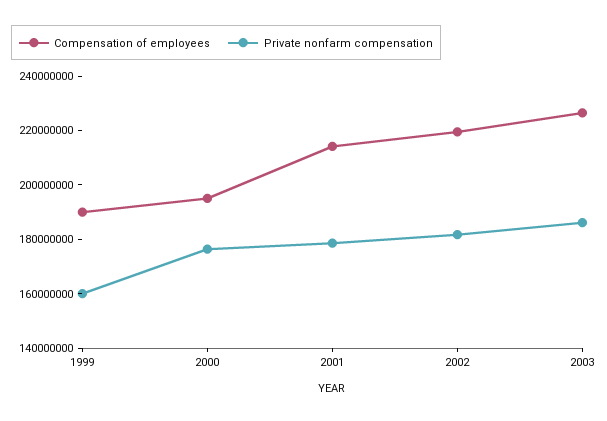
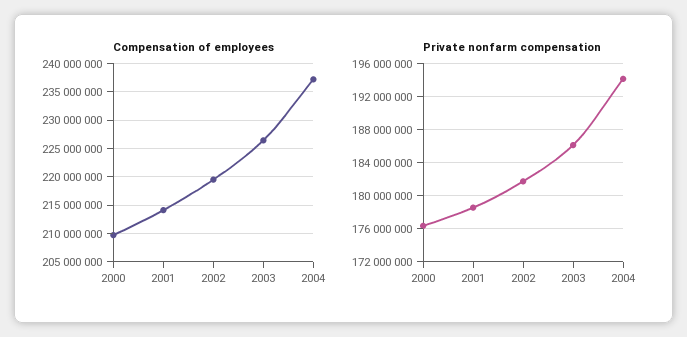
Compensation of employees, 1999: 190000000 -> none
Private nonfarm compensation, 1999: 160000000 -> none
Compensation of employees, 2000: 195000000 -> 210000000
Compensation of employees, 2004: none -> 237500000
Private nonfarm compensation, 2004: none -> 194000000

